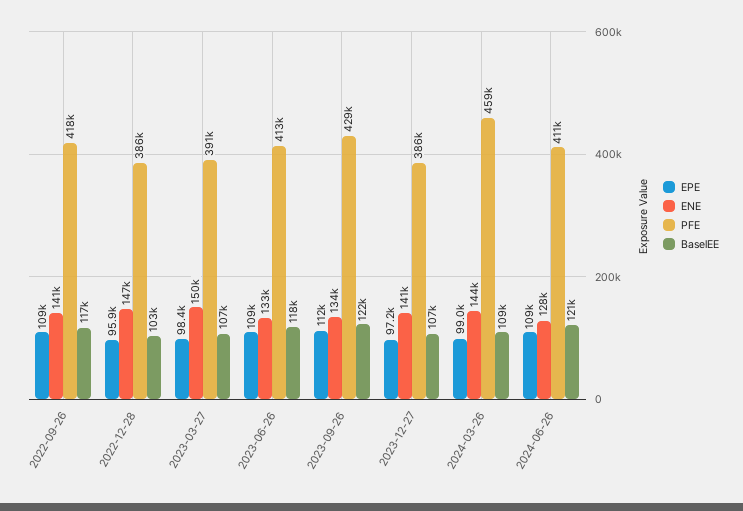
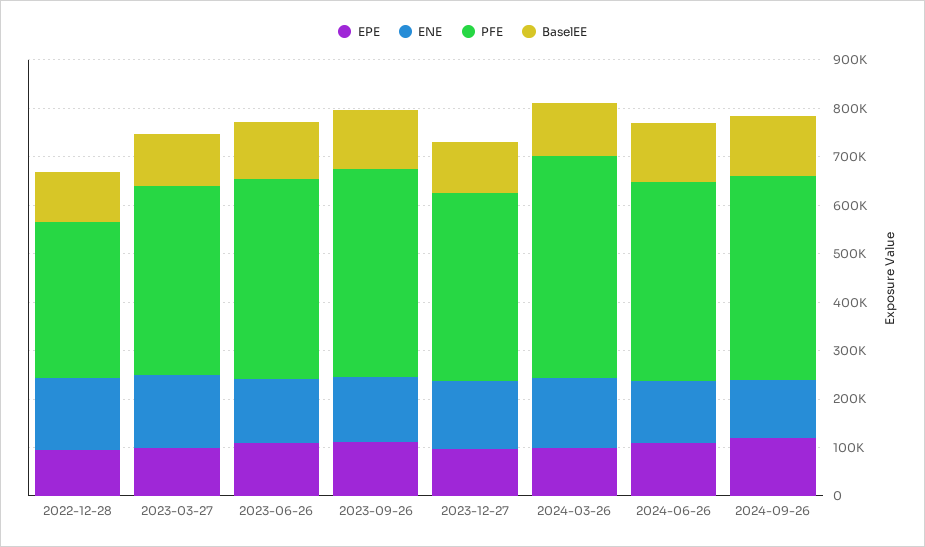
EPE, 2022-09-26: 109000 -> none
ENE, 2022-09-26: 141000 -> none
PFE, 2022-09-26: 418000 -> none
BaselEE, 2022-09-26: 117000 -> none
PFE, 2022-12-28: 386000 -> 320000
EPE, 2024-09-26: none -> 120000
ENE, 2024-09-26: none -> 120000
PFE, 2024-09-26: none -> 420000
BaselEE, 2024-09-26: none -> 120000

